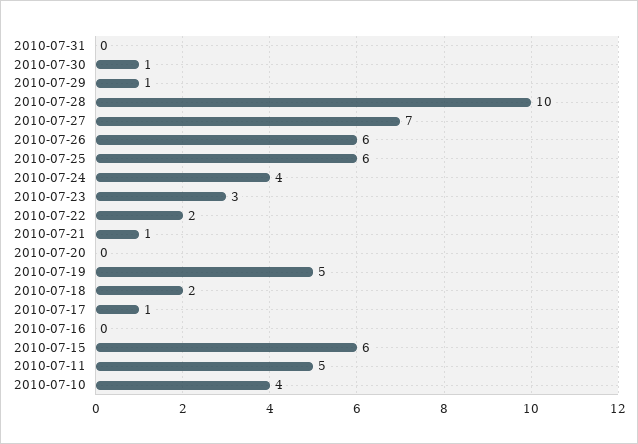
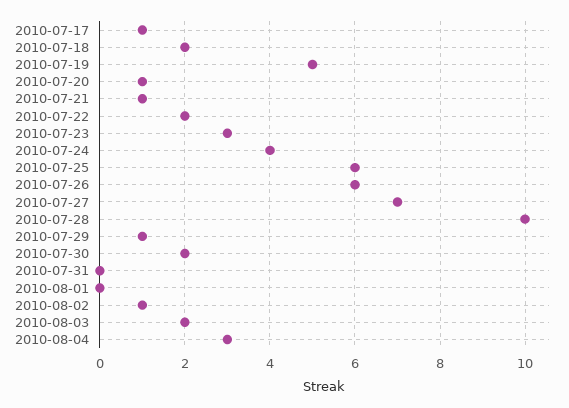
2010-07-30: 1 -> 2
2010-07-20: 0 -> 1
2010-07-16: 0 -> none
2010-07-15: 6 -> none
2010-07-11: 5 -> none
2010-07-10: 4 -> none
2010-08-01: none -> 0
2010-08-02: none -> 1
2010-08-03: none -> 2
2010-08-04: none -> 3

